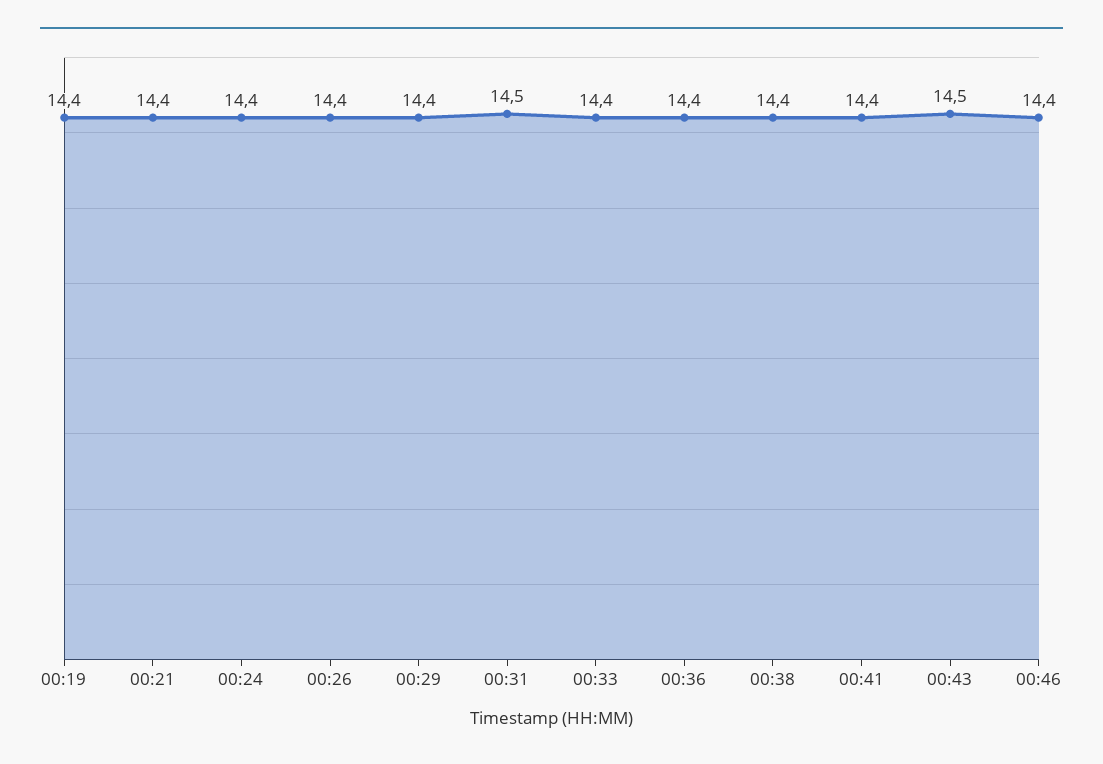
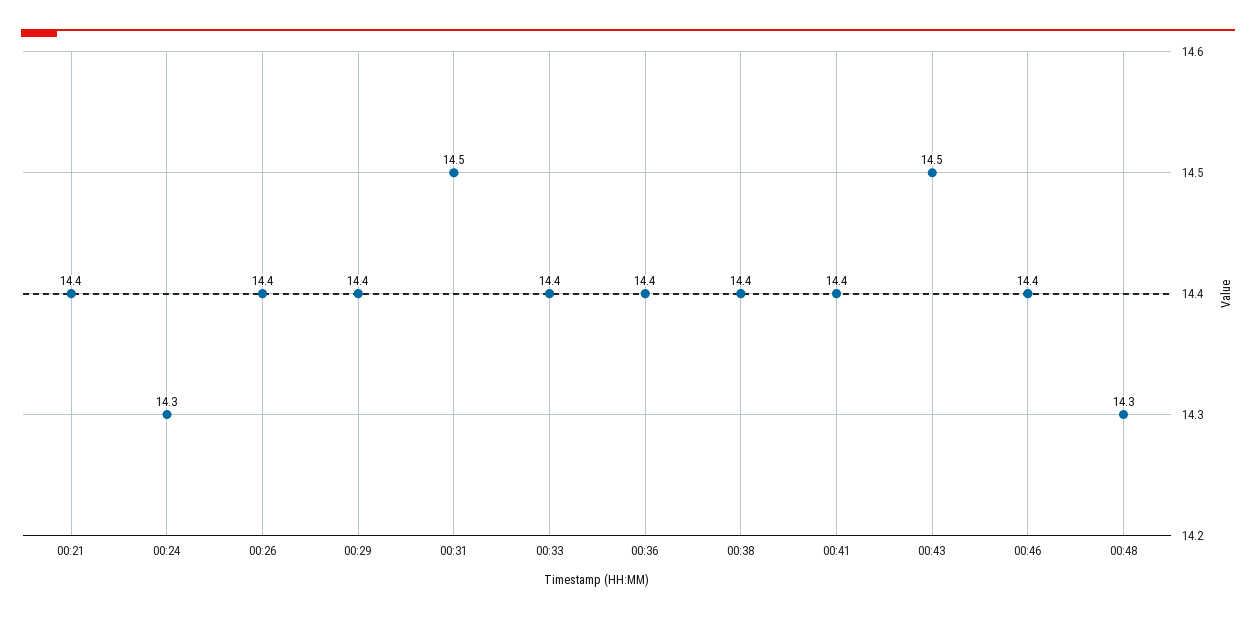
00:19: 14.4 -> none
00:24: 14.4 -> 14.3
00:48: none -> 14.3

